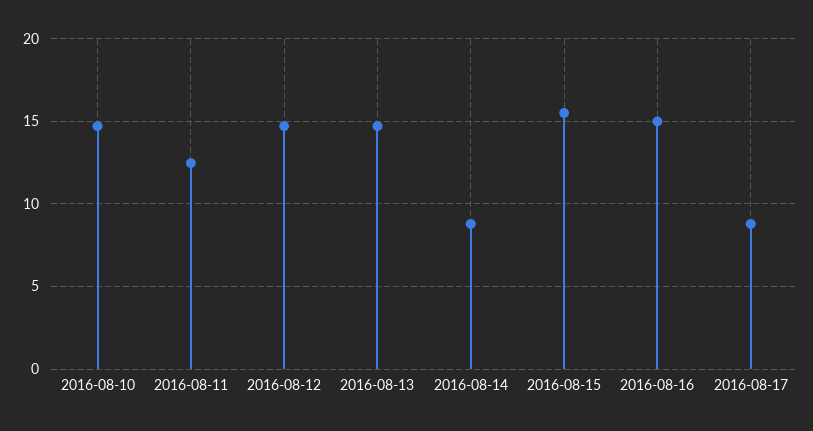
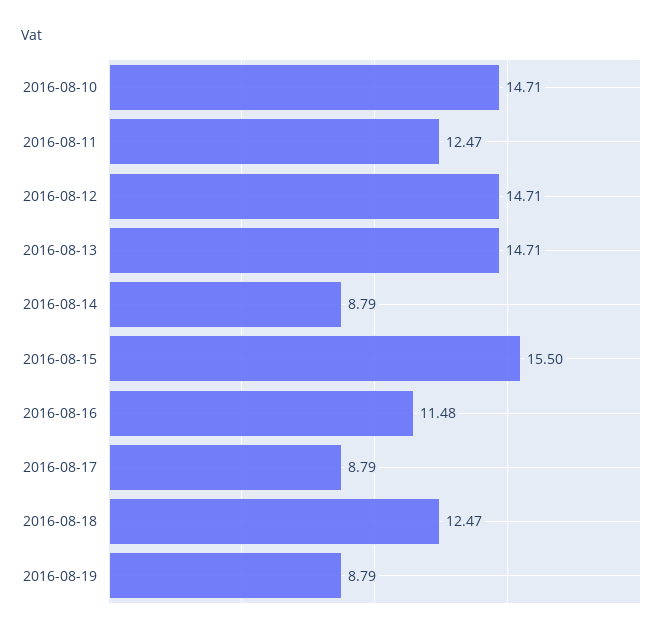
2016-08-16: 15 -> 11.48
2016-08-18: none -> 12.47
2016-08-19: none -> 8.79

